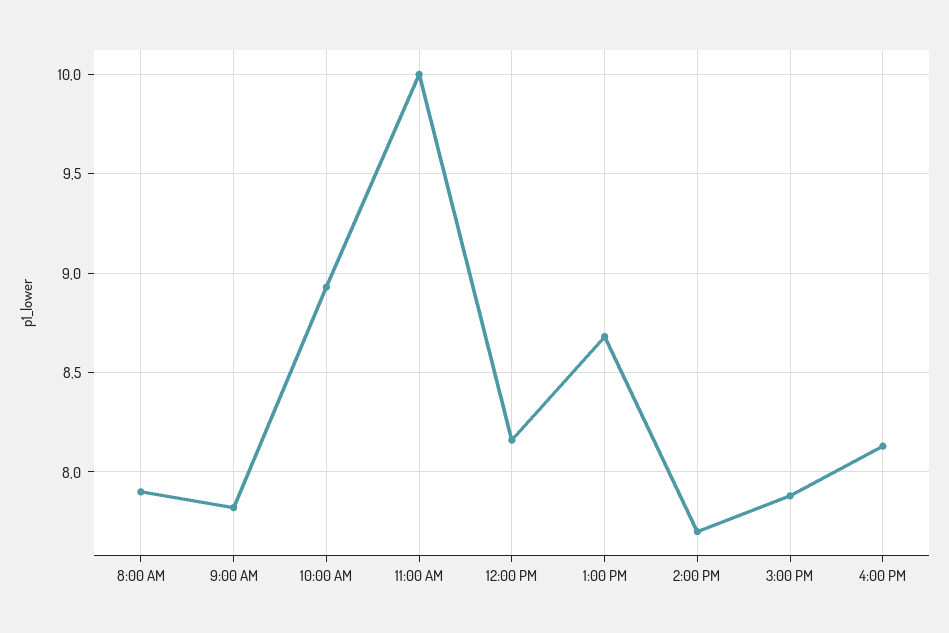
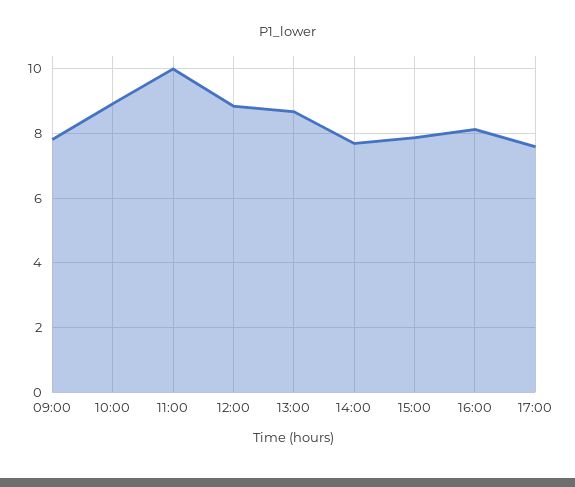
8:00 AM: 7.9 -> none
12:00 PM: 8.15 -> 8.8
17:00: none -> 7.6

